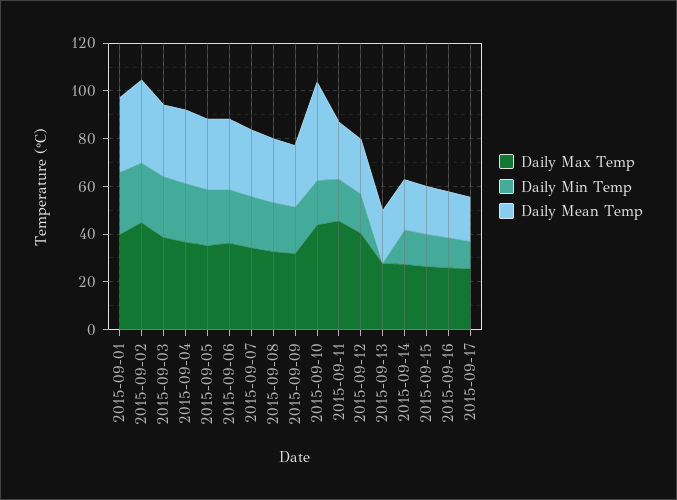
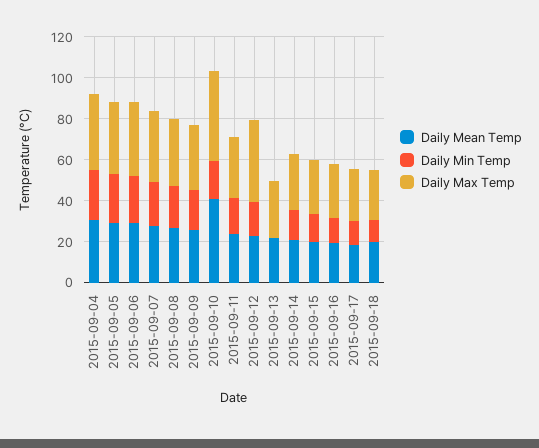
Daily Max Temp, 2015-09-01: 40 -> none
Daily Min Temp, 2015-09-01: 25 -> none
Daily Mean Temp, 2015-09-01: 30 -> none
Daily Max Temp, 2015-09-02: 45 -> none
Daily Min Temp, 2015-09-02: 25 -> none
Daily Mean Temp, 2015-09-02: 35 -> none
Daily Max Temp, 2015-09-03: 40 -> none
Daily Min Temp, 2015-09-03: 25 -> none
Daily Mean Temp, 2015-09-03: 30 -> none
Daily Max Temp, 2015-09-11: 45 -> 30
Daily Mean Temp, 2015-09-18: none -> 20
Daily Min Temp, 2015-09-18: none -> 10
Daily Max Temp, 2015-09-18: none -> 25

